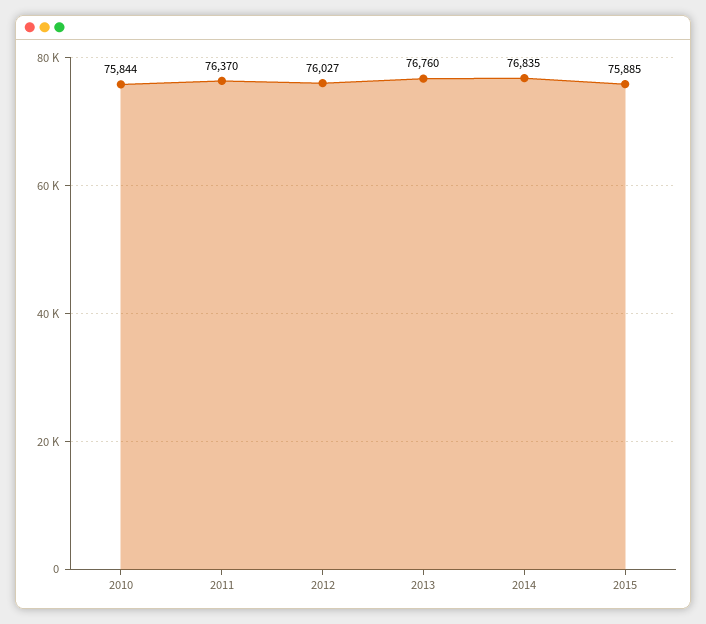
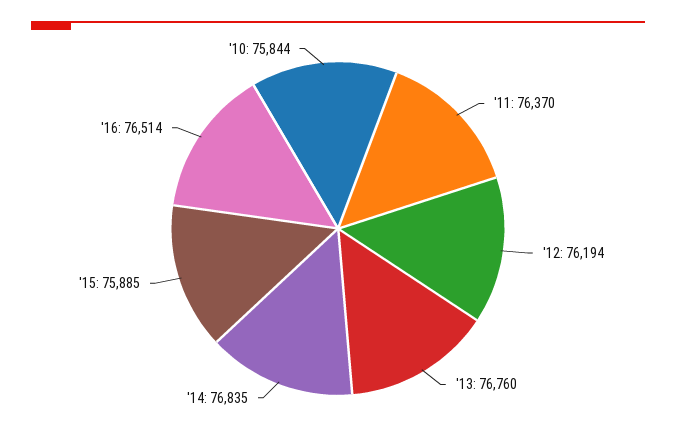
2012: 76027 -> 76194
'16: none -> 76514

